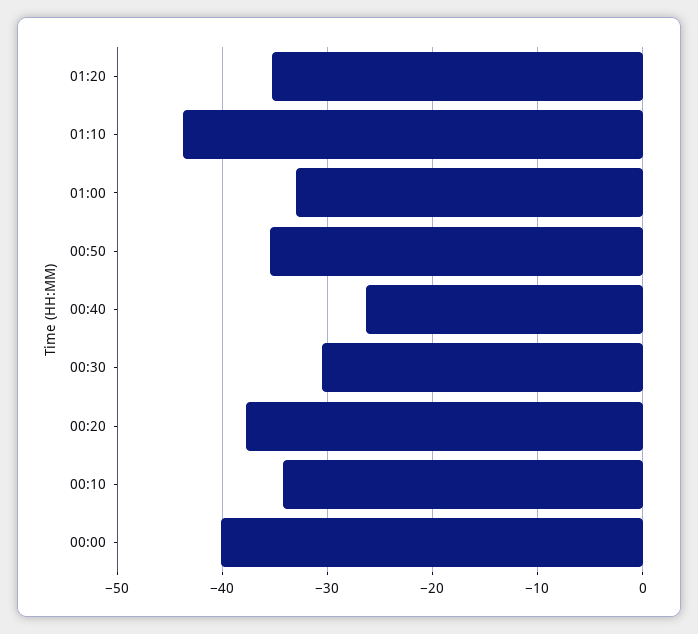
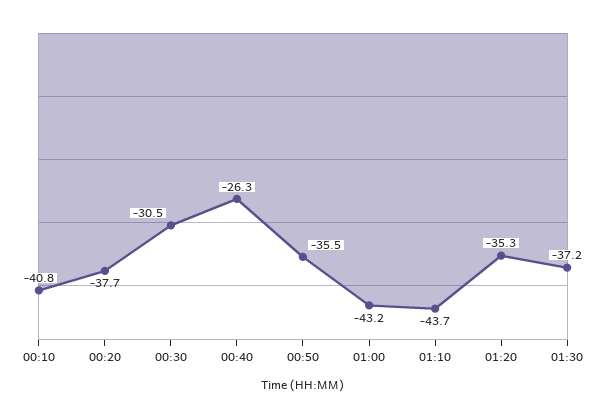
01:00: -33 -> -43.2
00:10: -34 -> -40.8
00:00: -40 -> none
01:30: none -> -37.2

